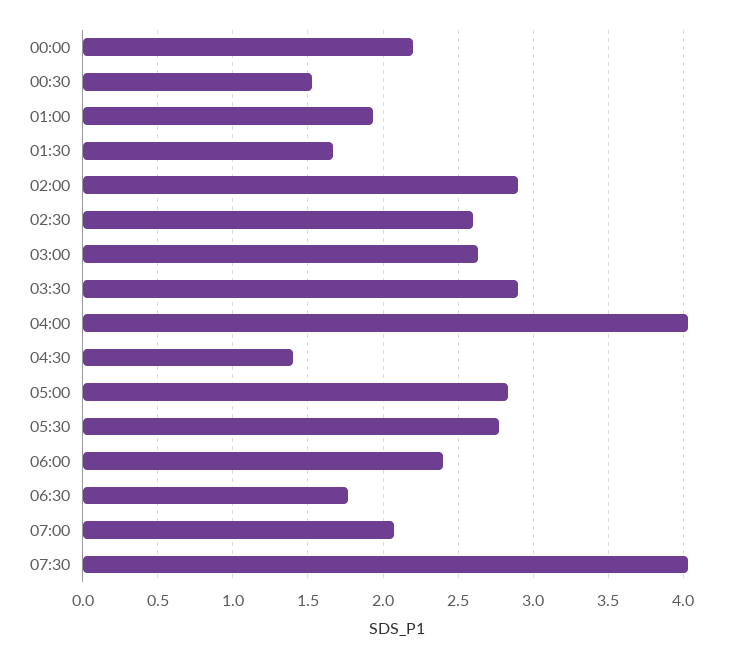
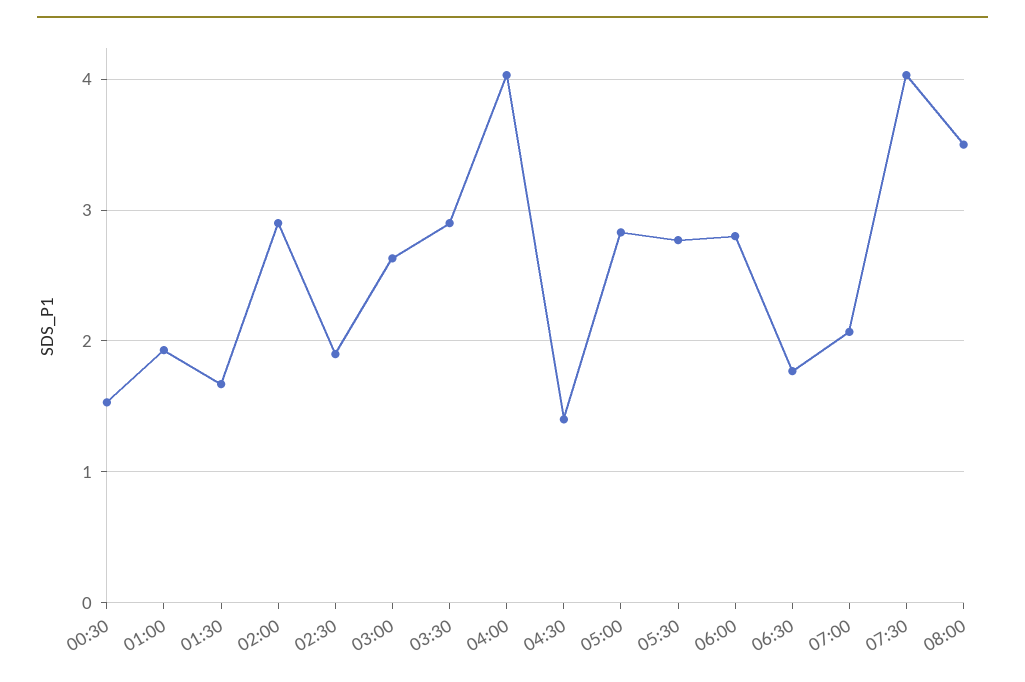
00:00: 2.2 -> none
02:30: 2.6 -> 1.9
06:00: 2.4 -> 2.8
08:00: none -> 3.5

